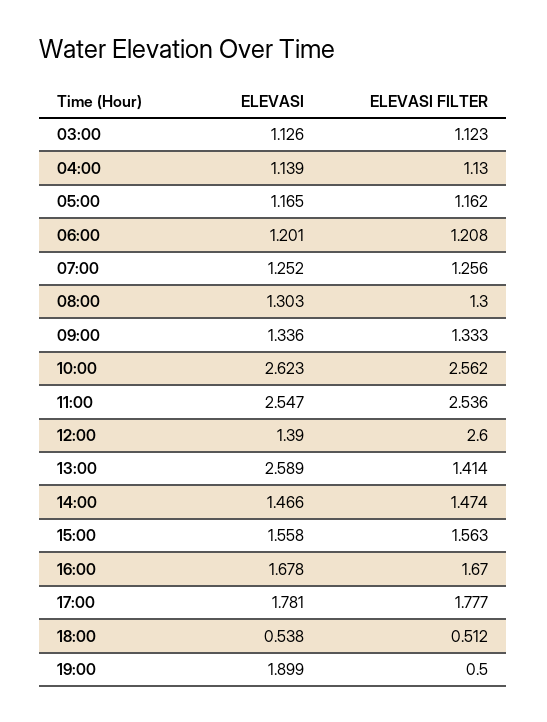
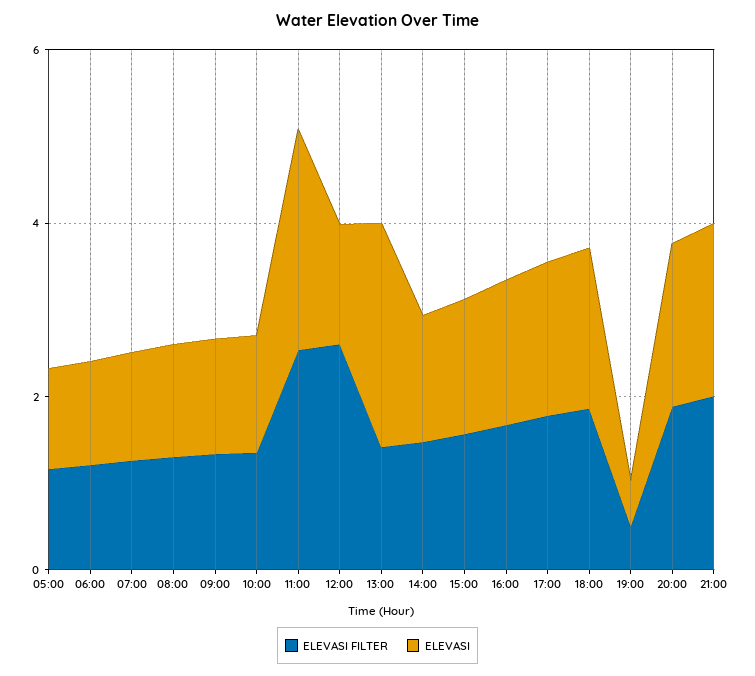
ELEVASI, 03:00: 1.126 -> none
ELEVASI FILTER, 03:00: 1.123 -> none
ELEVASI, 04:00: 1.139 -> none
ELEVASI FILTER, 04:00: 1.13 -> none
ELEVASI, 10:00: 2.623 -> 1.5
ELEVASI FILTER, 10:00: 2.562 -> 1.5
ELEVASI, 18:00: 0.538 -> 2
ELEVASI FILTER, 18:00: 0.512 -> 2
ELEVASI, 19:00: 1.899 -> 0.5
ELEVASI FILTER, 20:00: none -> 2
ELEVASI, 20:00: none -> 2
ELEVASI FILTER, 21:00: none -> 2
ELEVASI, 21:00: none -> 2

